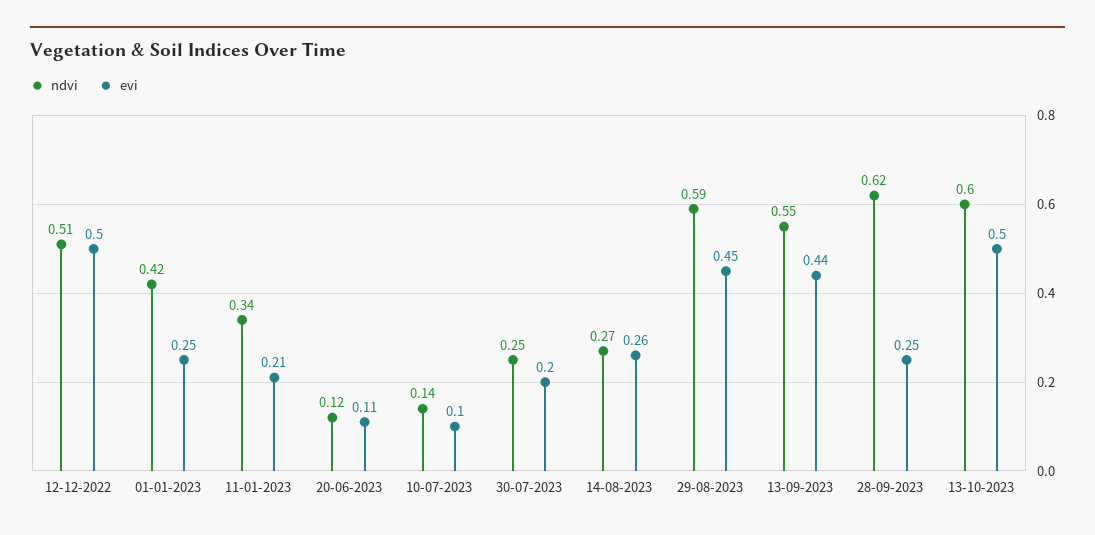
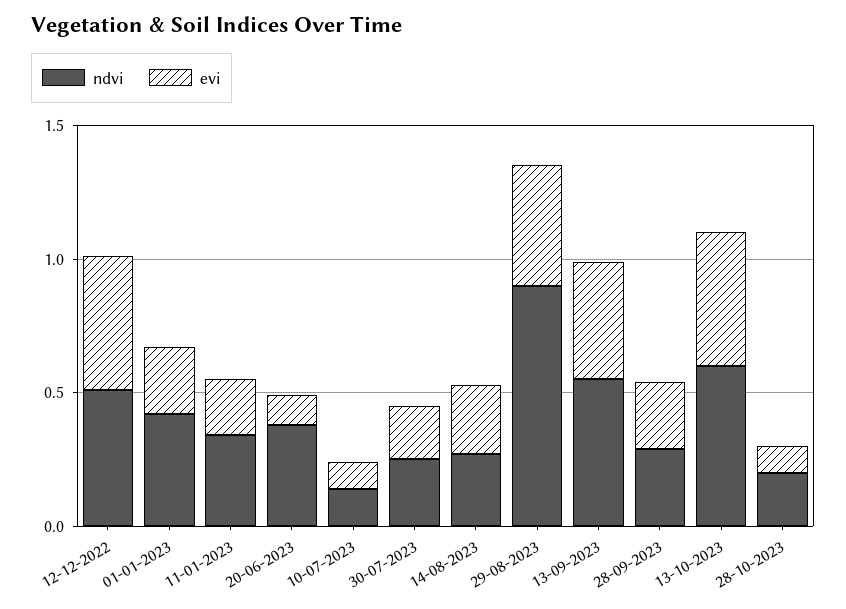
ndvi, 20-06-2023: 0.12 -> 0.4
ndvi, 29-08-2023: 0.59 -> 0.9
ndvi, 28-09-2023: 0.62 -> 0.3
ndvi, 28-10-2023: none -> 0.2
evi, 28-10-2023: none -> 0.1

